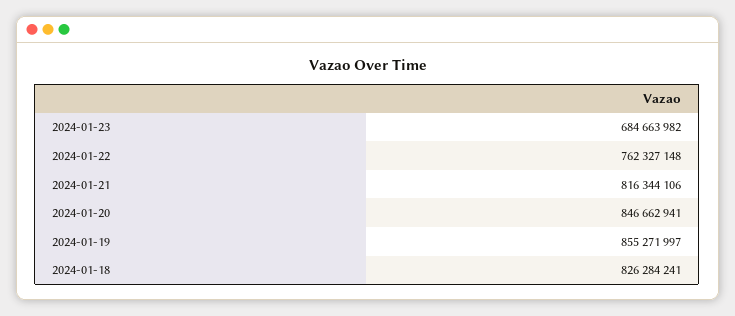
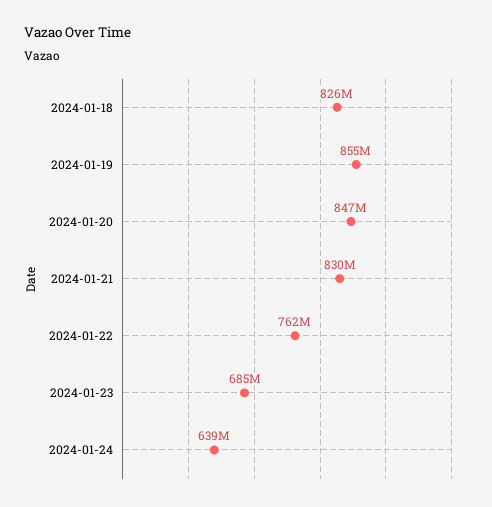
2024-01-21: 816344106 -> 830000000
2024-01-24: none -> 639000000

